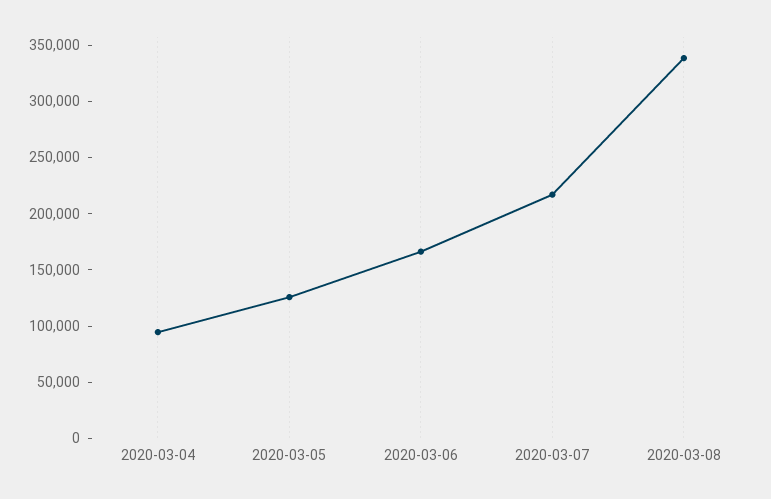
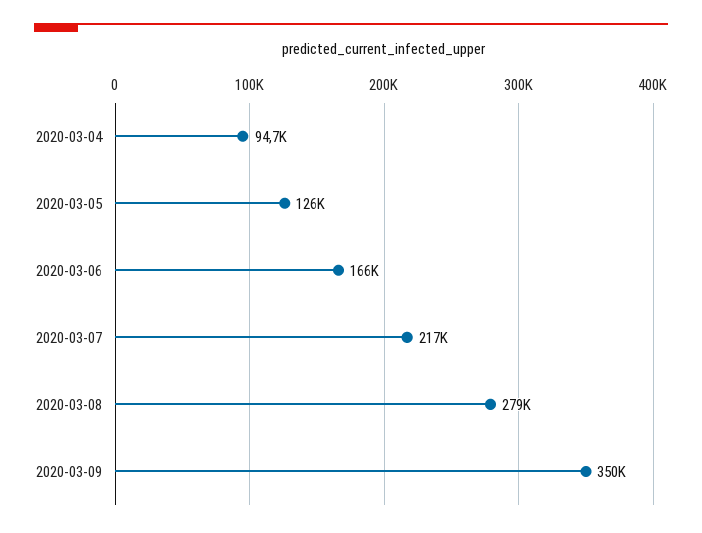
2020-03-08: 340000 -> 279000
2020-03-09: none -> 350000

